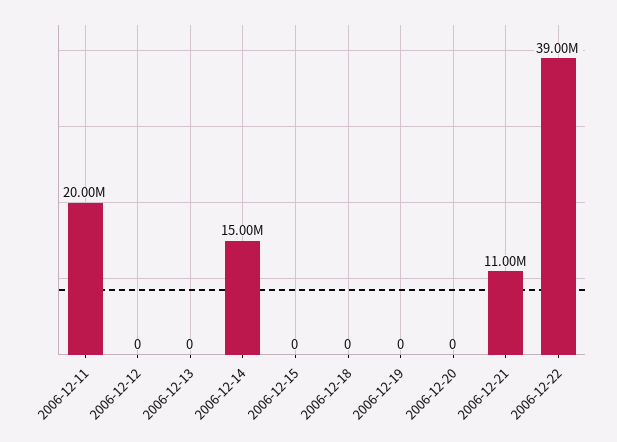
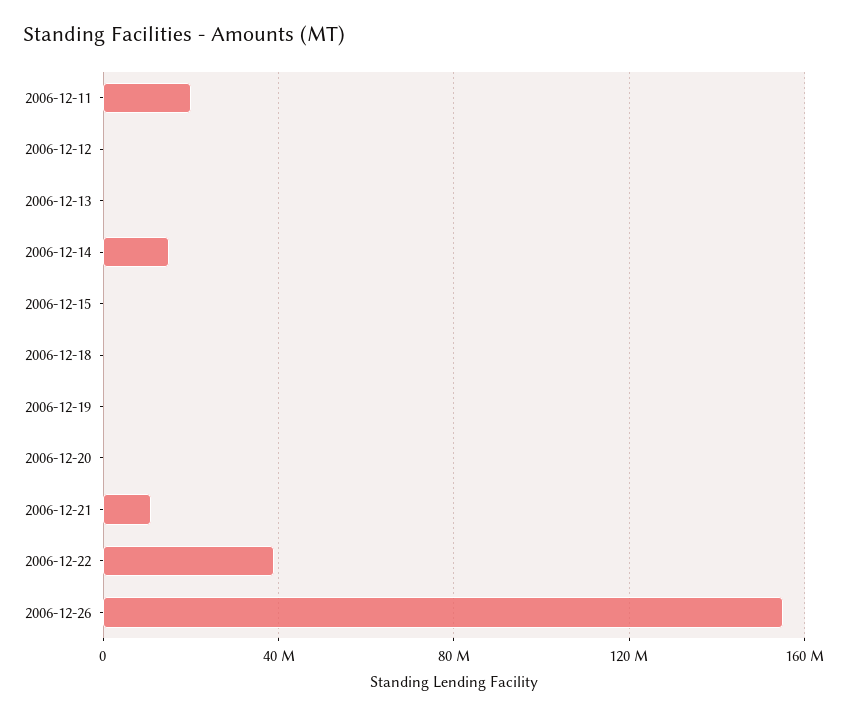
2006-12-26: none -> 155000000

